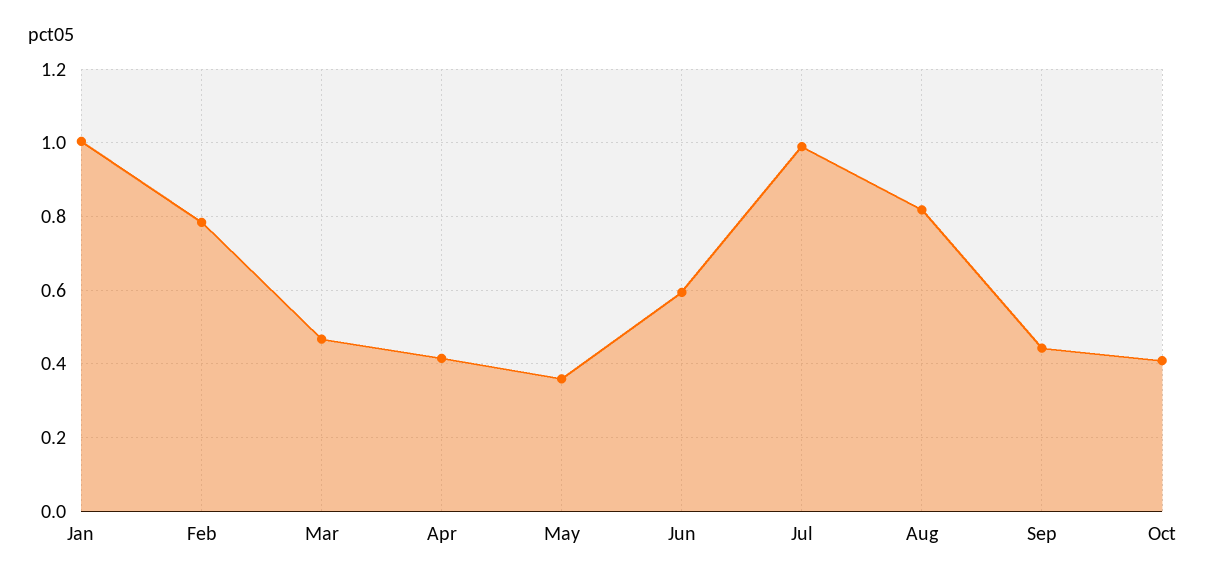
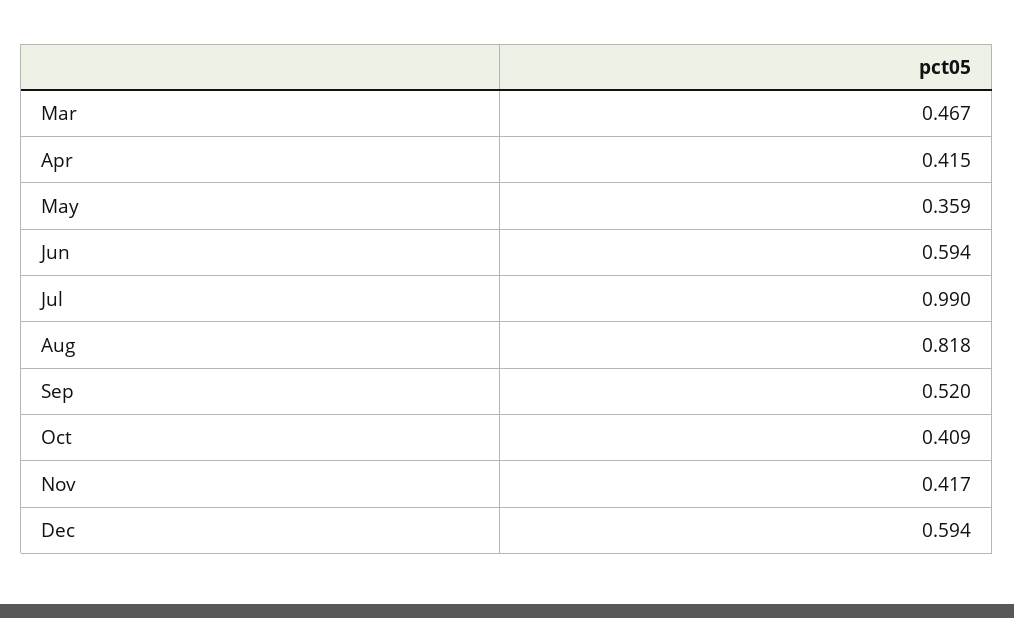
Jan: 1 -> none
Feb: 0.78 -> none
Sep: 0.44 -> 0.52
Nov: none -> 0.417
Dec: none -> 0.594

